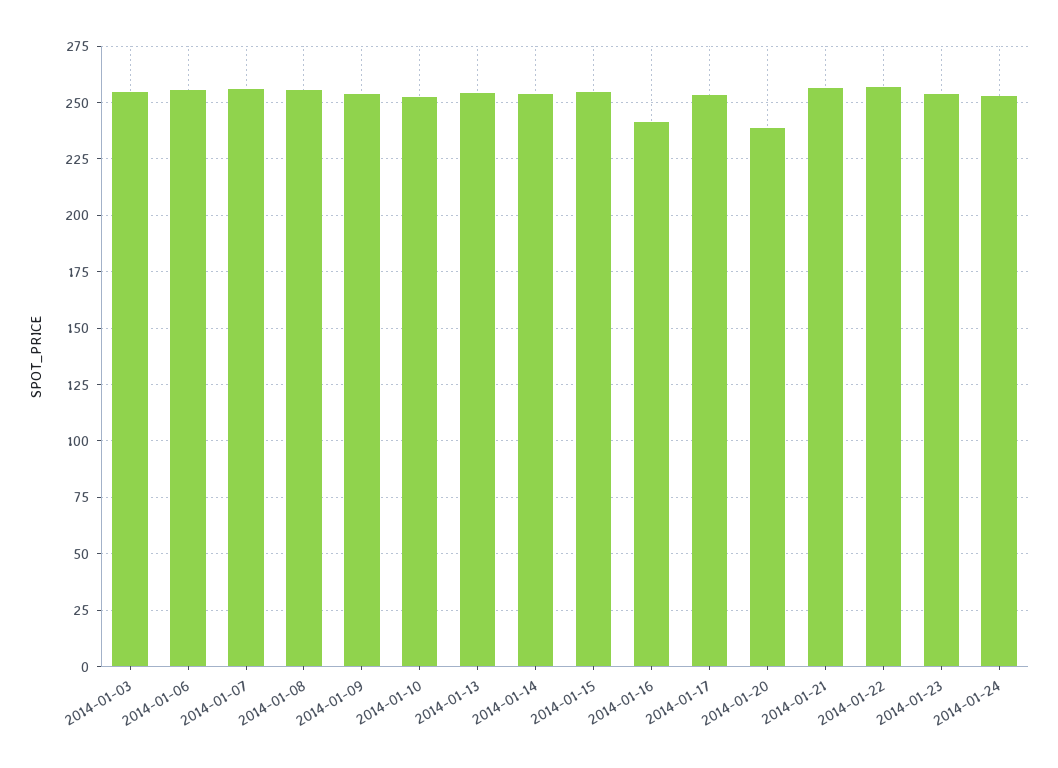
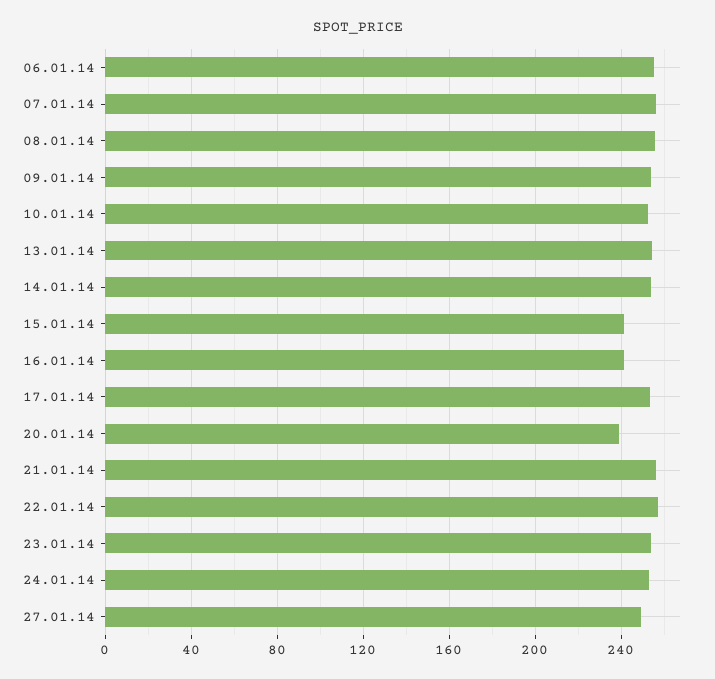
2014-01-03: 255 -> none
2014-01-15: 255 -> 240
27.01.14: none -> 250

